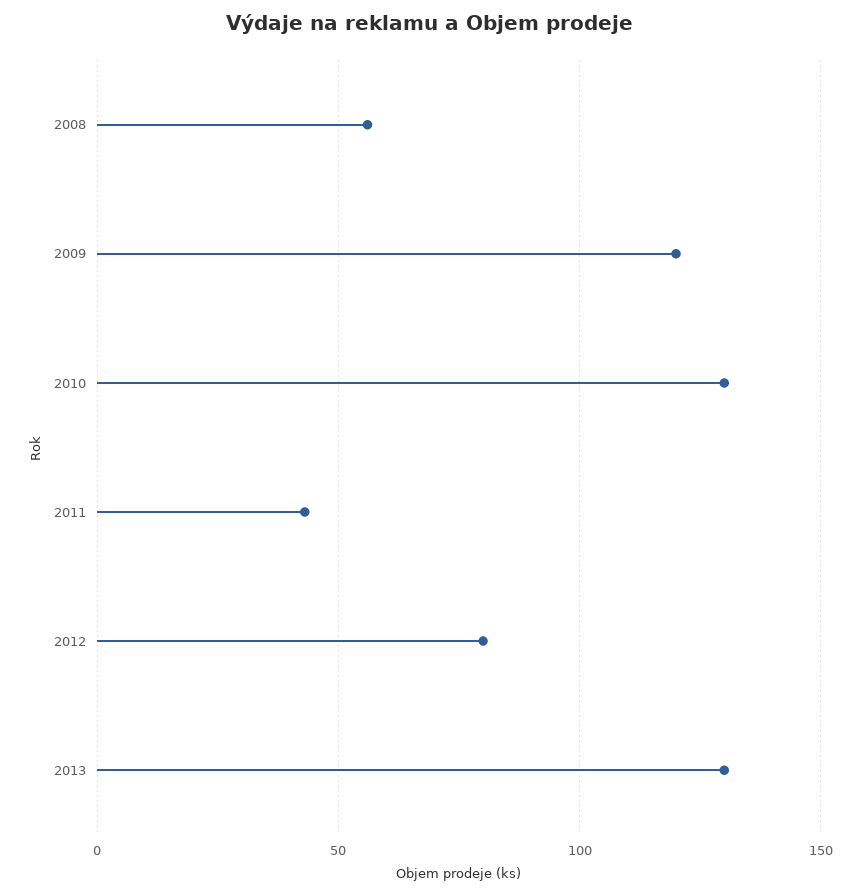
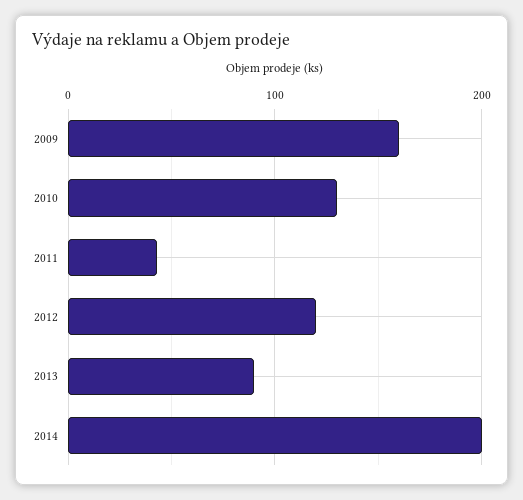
2008: 55 -> none
2009: 120 -> 160
2012: 80 -> 120
2013: 130 -> 90
2014: none -> 200

